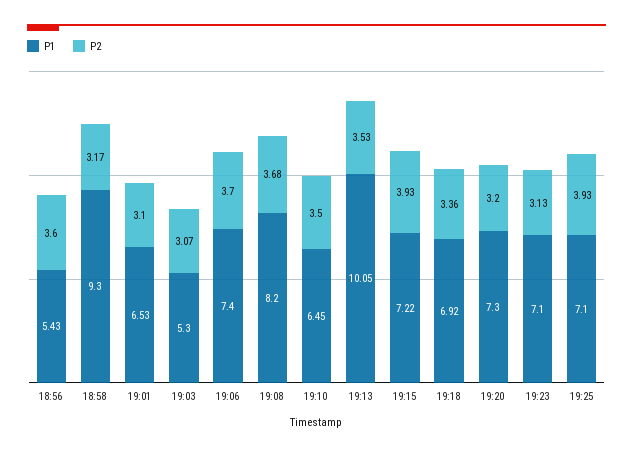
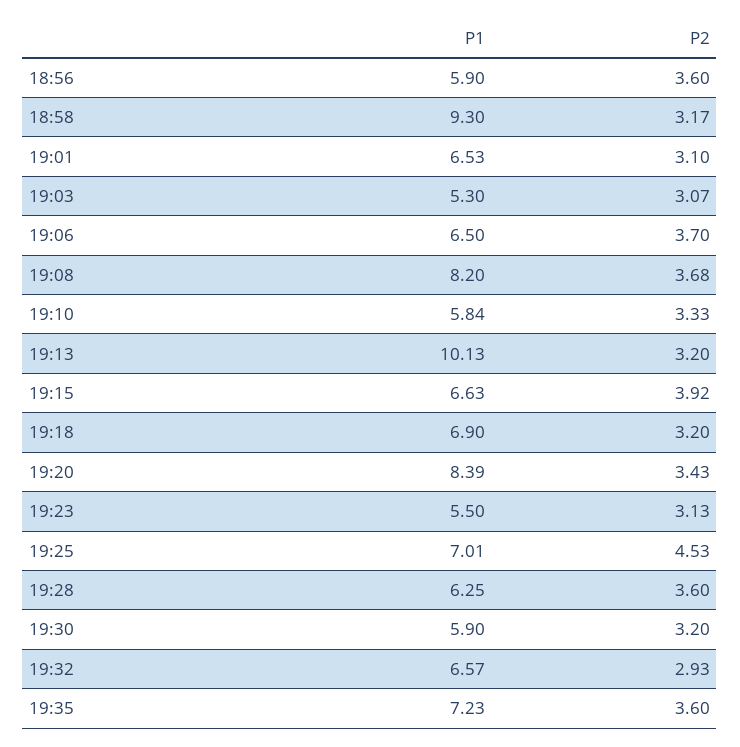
P1, 18:56: 5.43 -> 5.9
P1, 19:06: 7.4 -> 6.5
P1, 19:10: 6.45 -> 5.84
P2, 19:10: 3.5 -> 3.33
P1, 19:13: 10.05 -> 10.13
P2, 19:13: 3.53 -> 3.2
P1, 19:15: 7.22 -> 6.63
P2, 19:15: 3.93 -> 3.92
P1, 19:18: 6.92 -> 6.9
P2, 19:18: 3.36 -> 3.2
P1, 19:20: 7.3 -> 8.39
P2, 19:20: 3.2 -> 3.43
P1, 19:23: 7.1 -> 5.5
P1, 19:25: 7.1 -> 7.01
P2, 19:25: 3.93 -> 4.53
P1, 19:28: none -> 6.25
P2, 19:28: none -> 3.6
P1, 19:30: none -> 5.9
P2, 19:30: none -> 3.2
P1, 19:32: none -> 6.57
P2, 19:32: none -> 2.93
P1, 19:35: none -> 7.23
P2, 19:35: none -> 3.6

